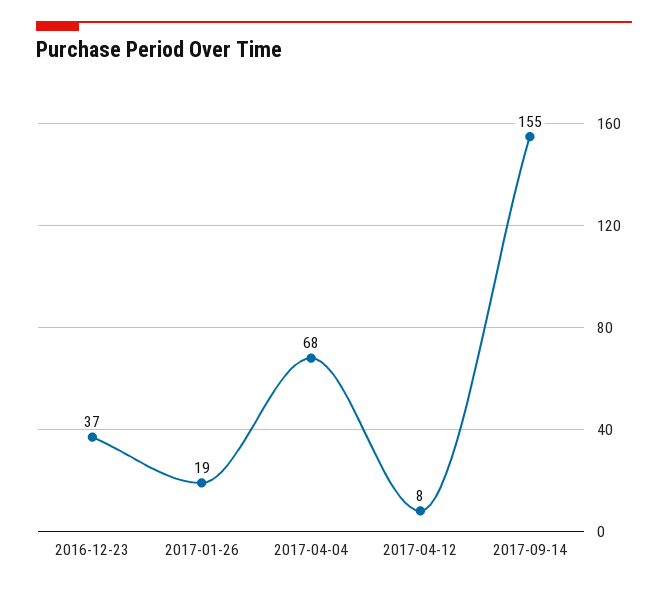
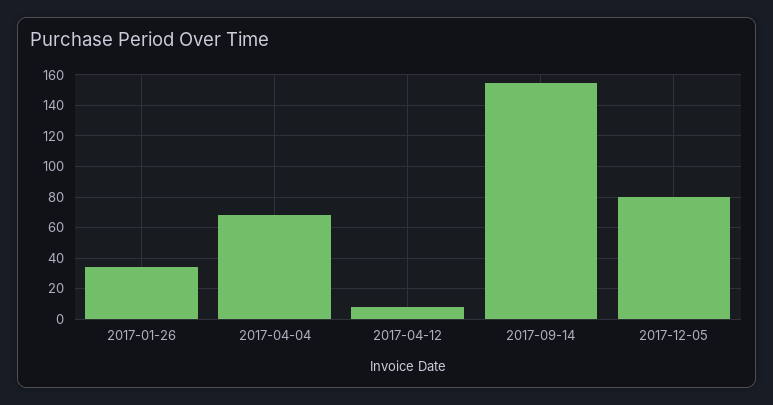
2016-12-23: 37 -> none
2017-01-26: 19 -> 35
2017-12-05: none -> 80

